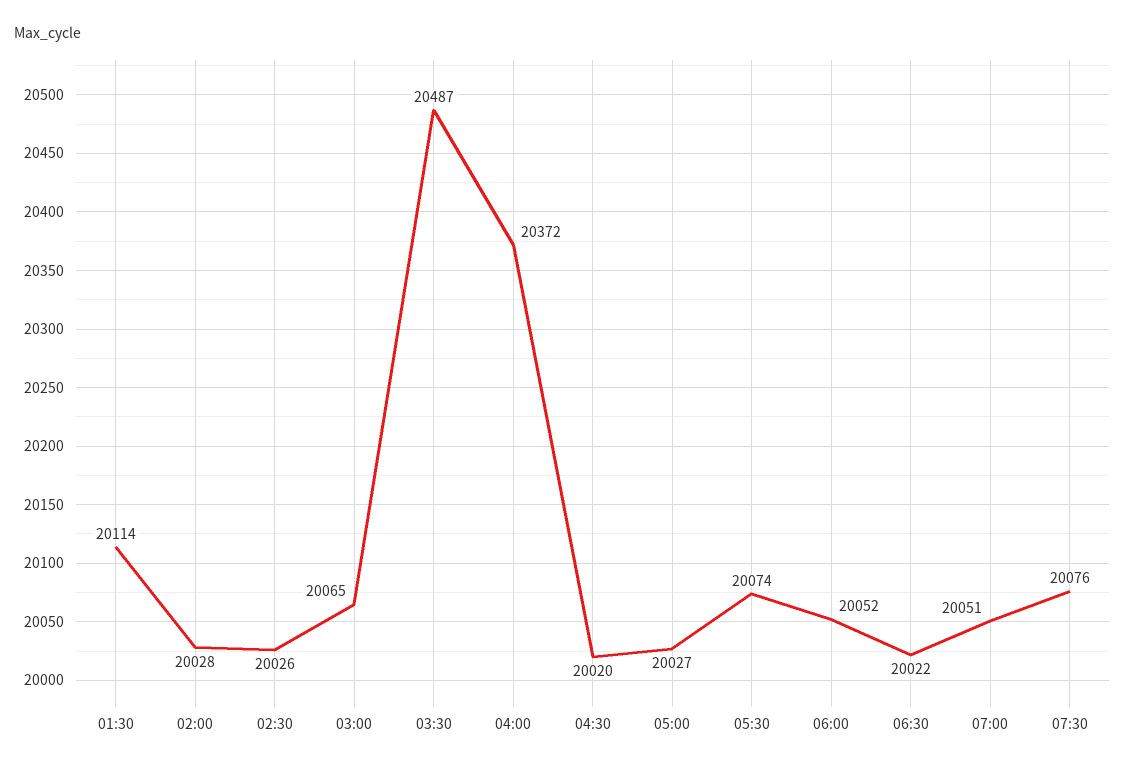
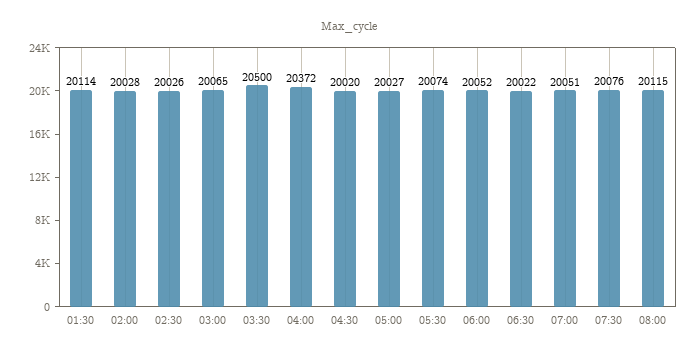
03:30: 20487 -> 20500
08:00: none -> 20115

